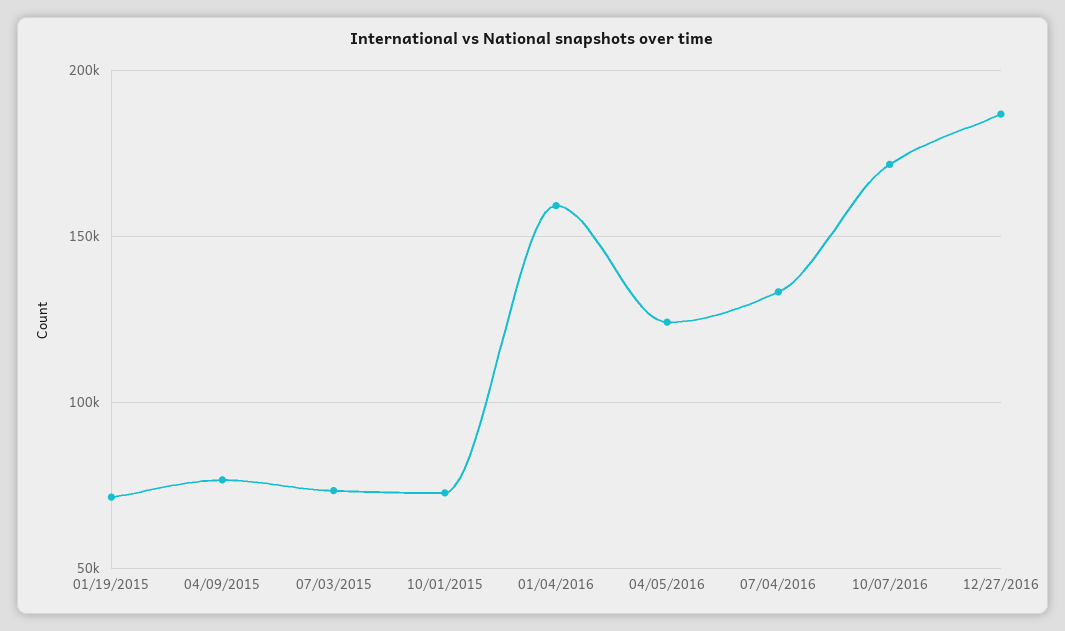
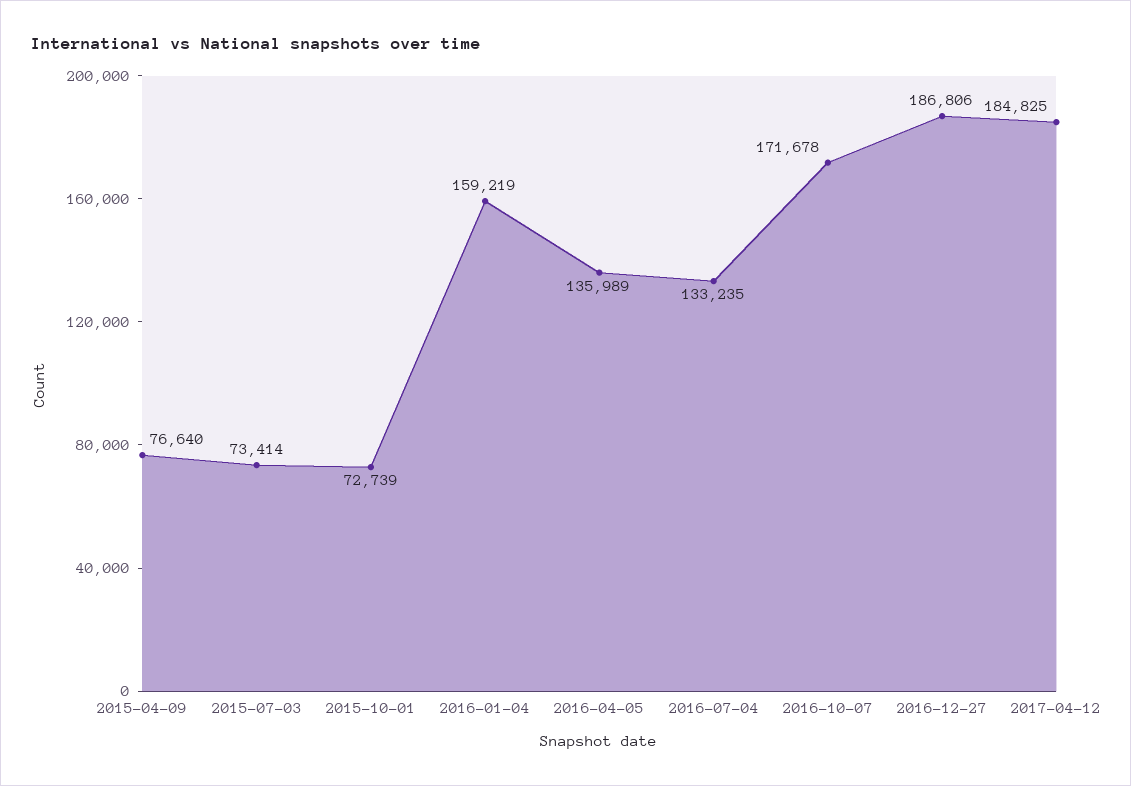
01/19/2015: 70000 -> none
04/05/2016: 125000 -> 135989
2017-04-12: none -> 184825

